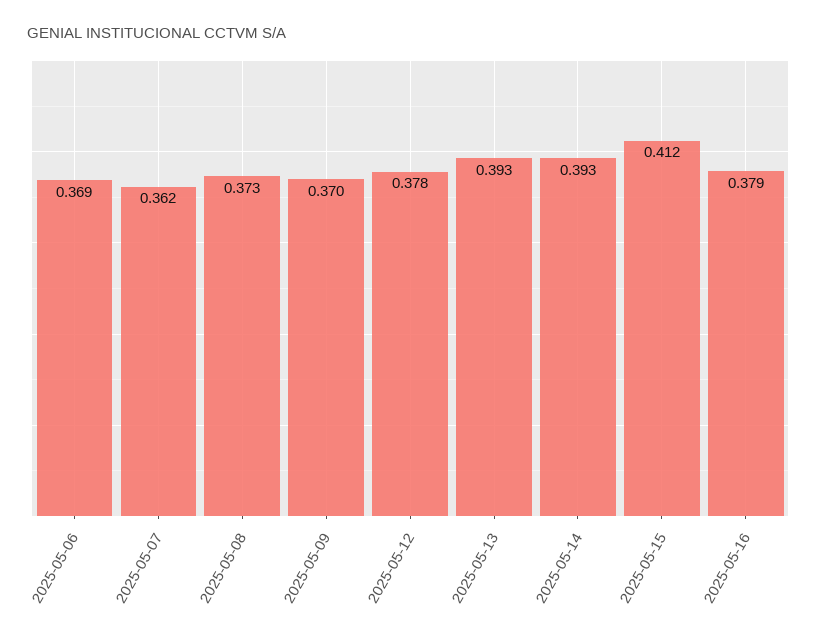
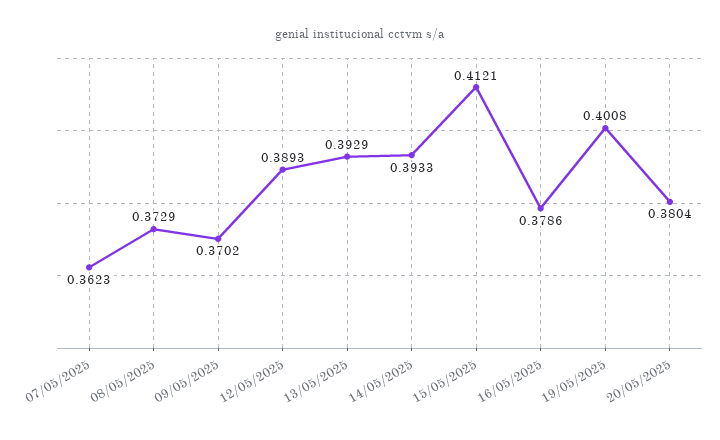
2025-05-06: 0.369 -> none
2025-05-12: 0.378 -> 0.3893
19/05/2025: none -> 0.4008
20/05/2025: none -> 0.3804

